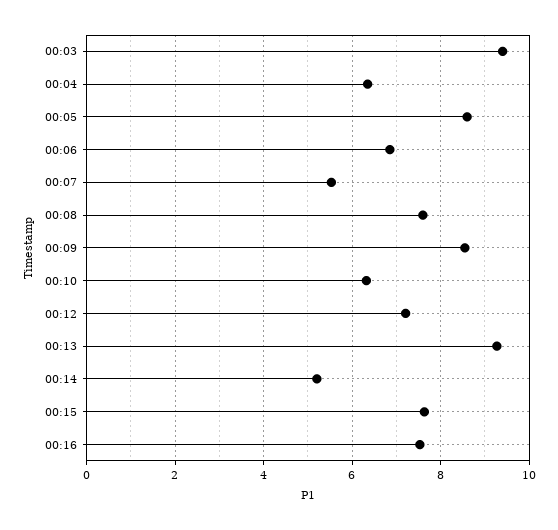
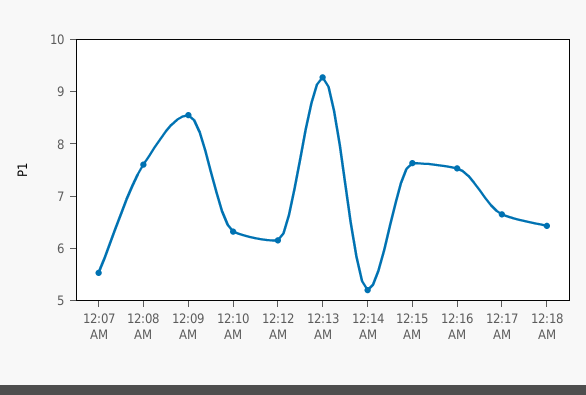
00:03: 9.4 -> none
00:04: 6.4 -> none
00:05: 8.6 -> none
00:06: 6.8 -> none
00:12: 7.2 -> 6.2
12:17 AM: none -> 6.6
12:18 AM: none -> 6.4

